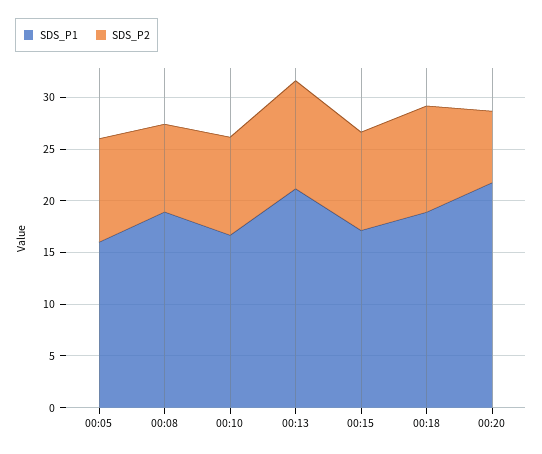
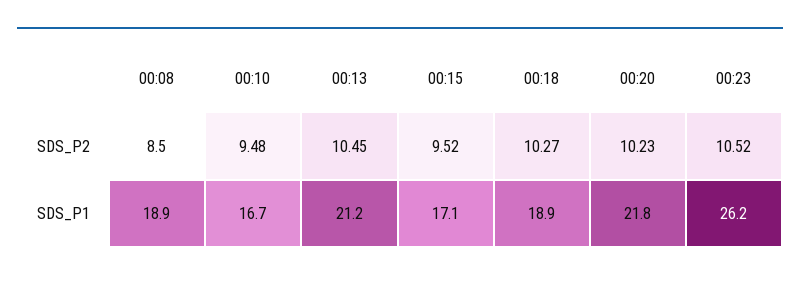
SDS_P1, 00:05: 16 -> none
SDS_P2, 00:05: 10 -> none
SDS_P2, 00:20: 7 -> 10.23
SDS_P2, 00:23: none -> 10.52
SDS_P1, 00:23: none -> 26.2

